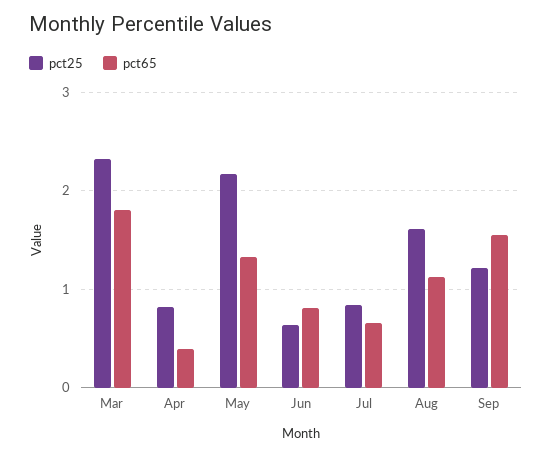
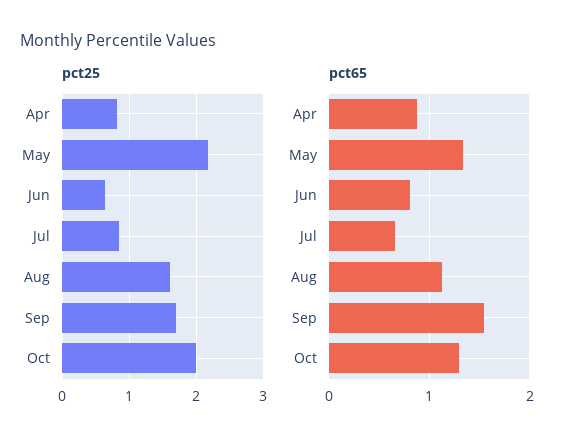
pct25, Mar: 2.3 -> none
pct65, Mar: 1.8 -> none
pct65, Apr: 0.4 -> 0.9
pct25, Sep: 1.2 -> 1.7
pct25, Oct: none -> 2
pct65, Oct: none -> 1.3

